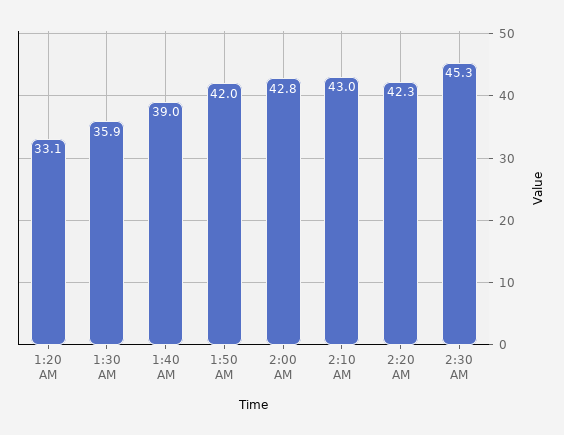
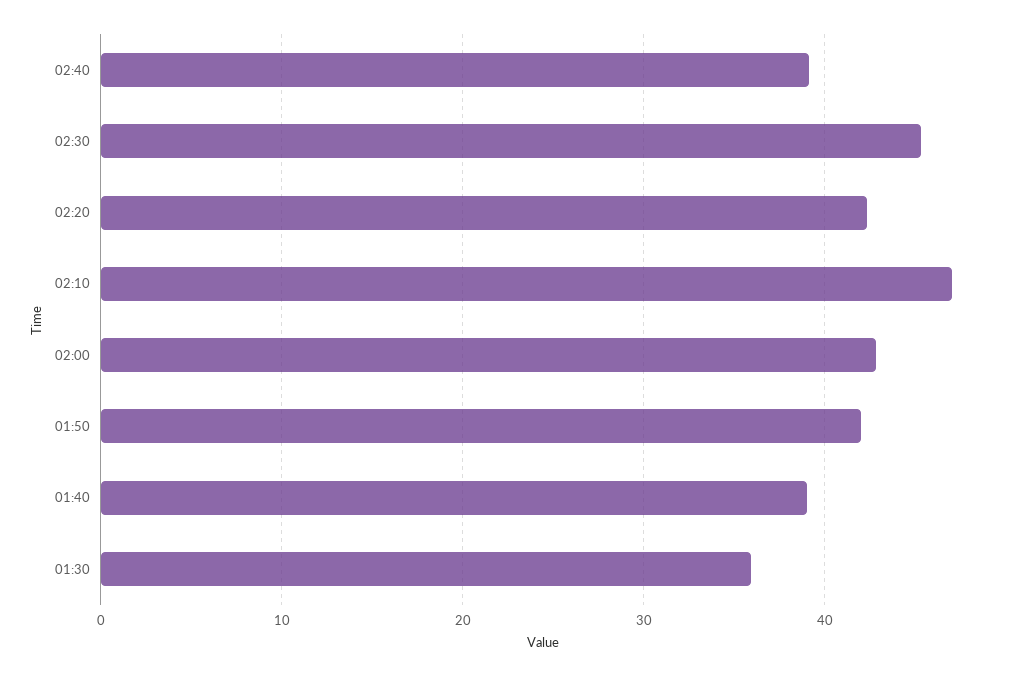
1:20 AM: 33.1 -> none
2:10 AM: 43 -> 47
02:40: none -> 39

